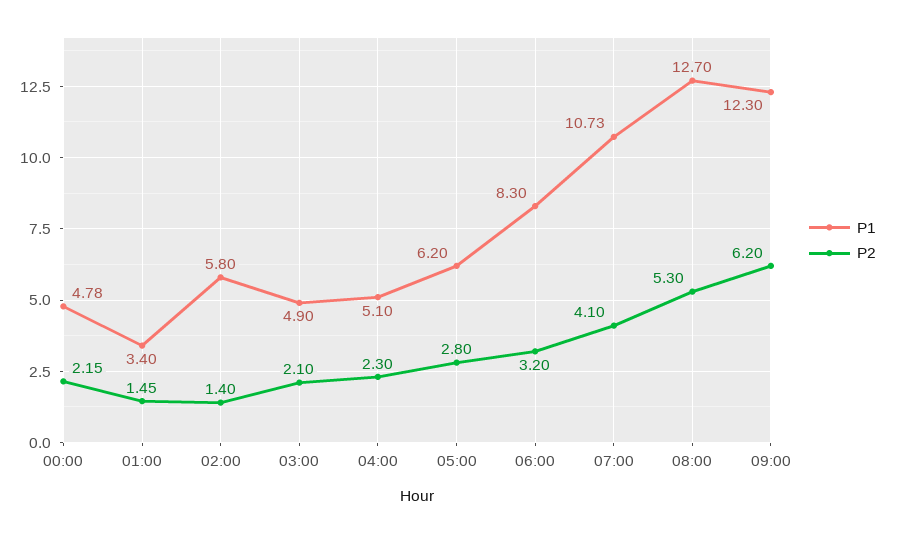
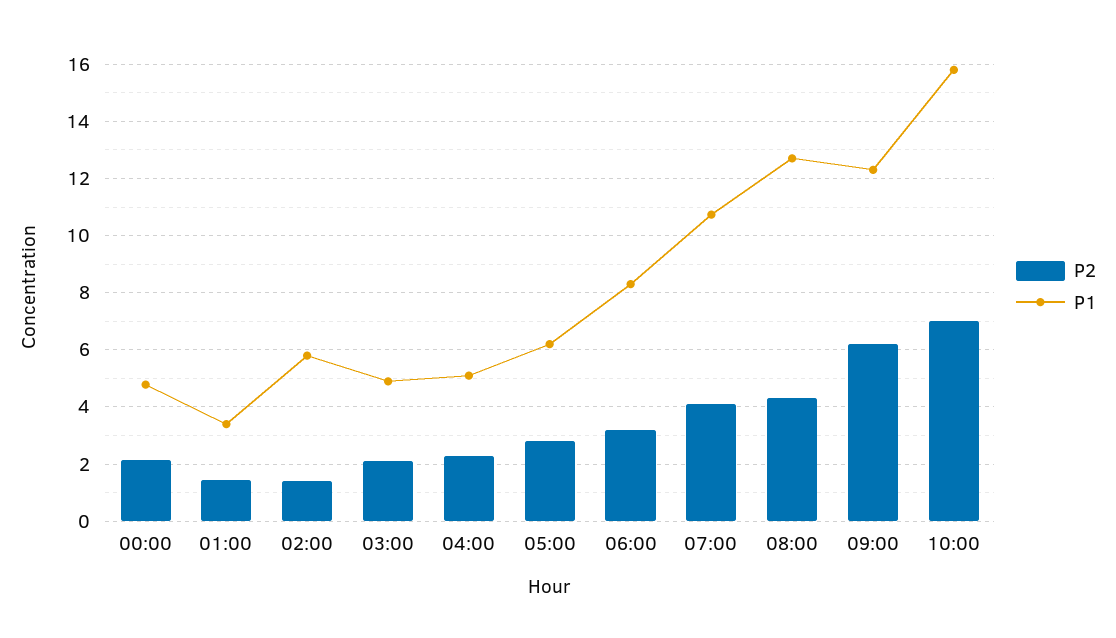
P2, 08:00: 5.3 -> 4.25
P2, 10:00: none -> 7
P1, 10:00: none -> 15.75

